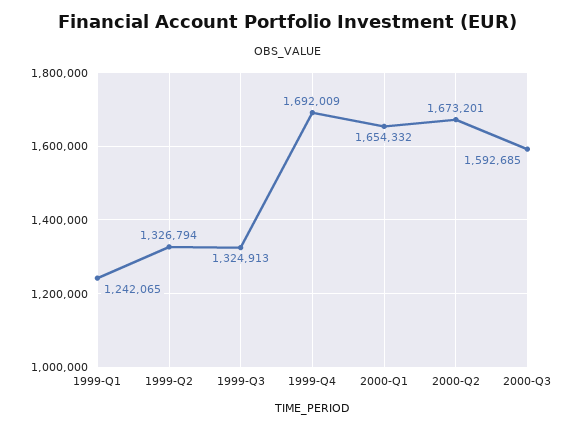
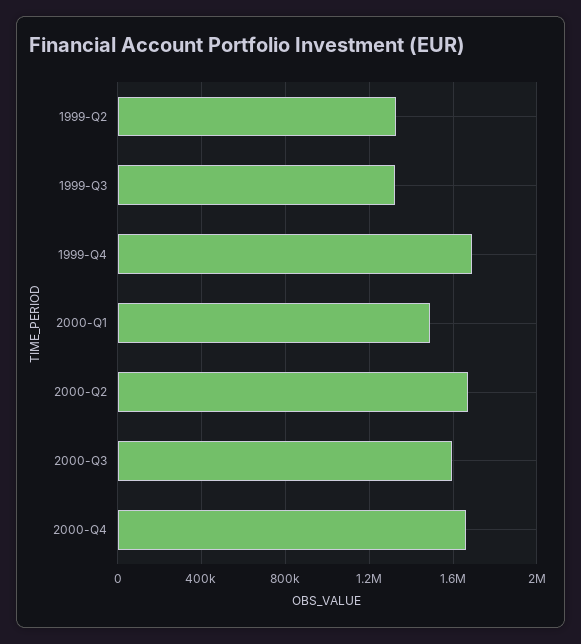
1999-Q1: 1242065 -> none
2000-Q1: 1654332 -> 1500000
2000-Q4: none -> 1650000

